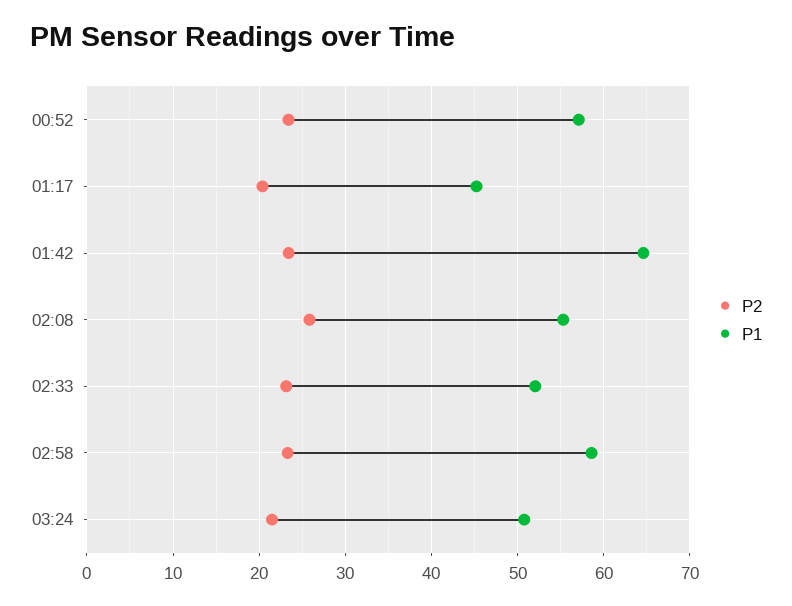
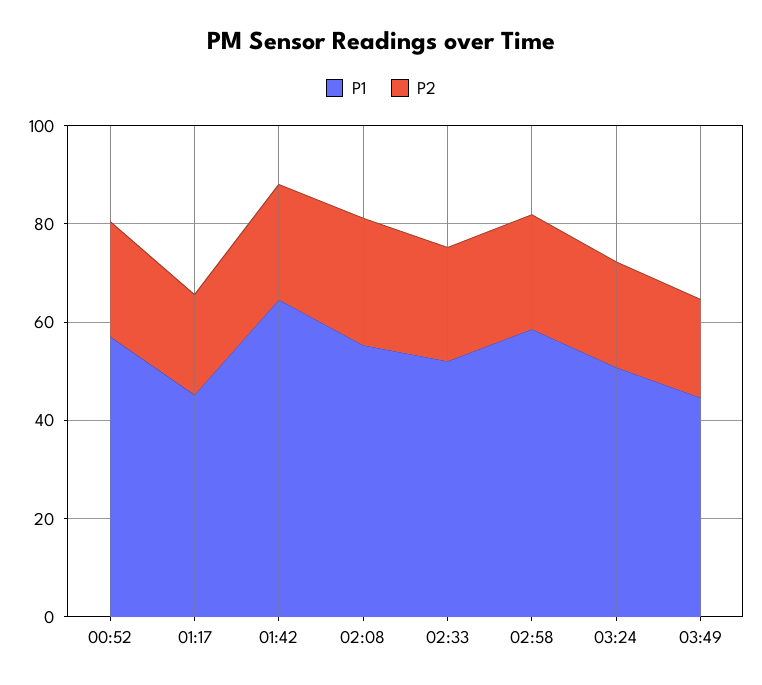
P1, 03:49: none -> 45
P2, 03:49: none -> 20

